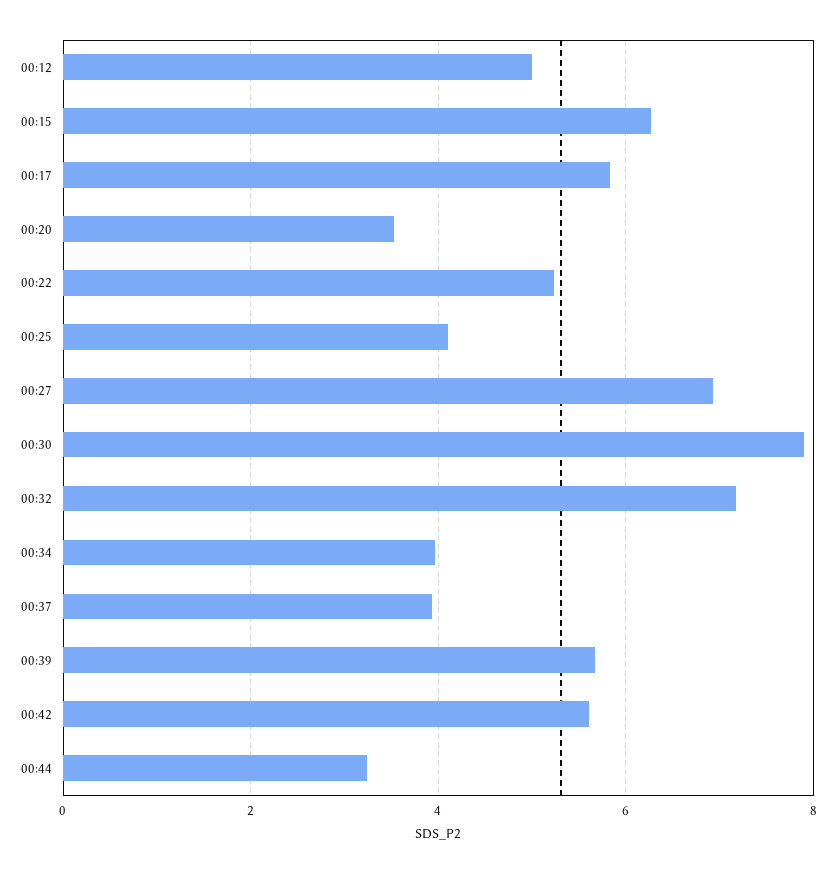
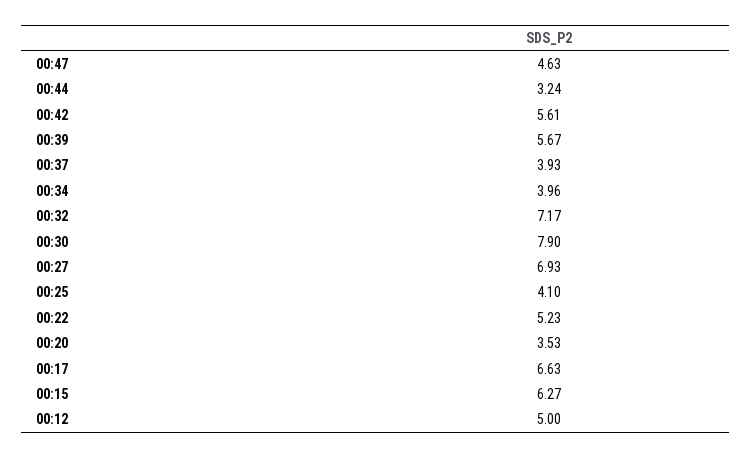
00:17: 5.8 -> 6.63
00:47: none -> 4.63

